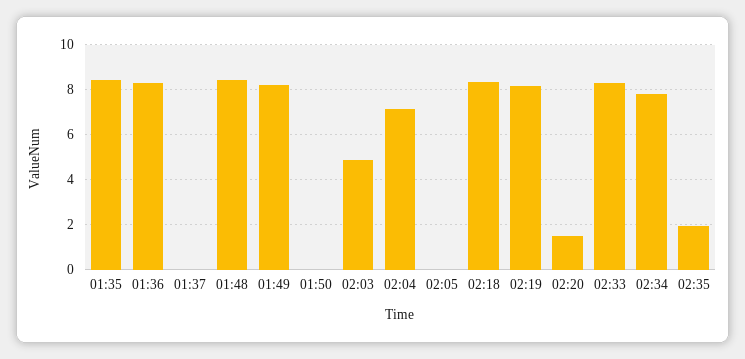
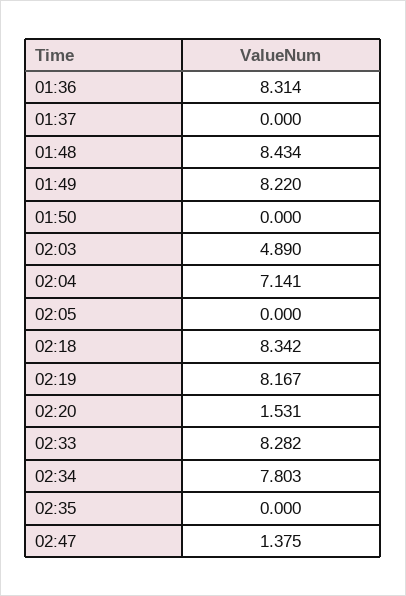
01:35: 8.5 -> none
02:35: 2 -> 0
02:47: none -> 1.375

